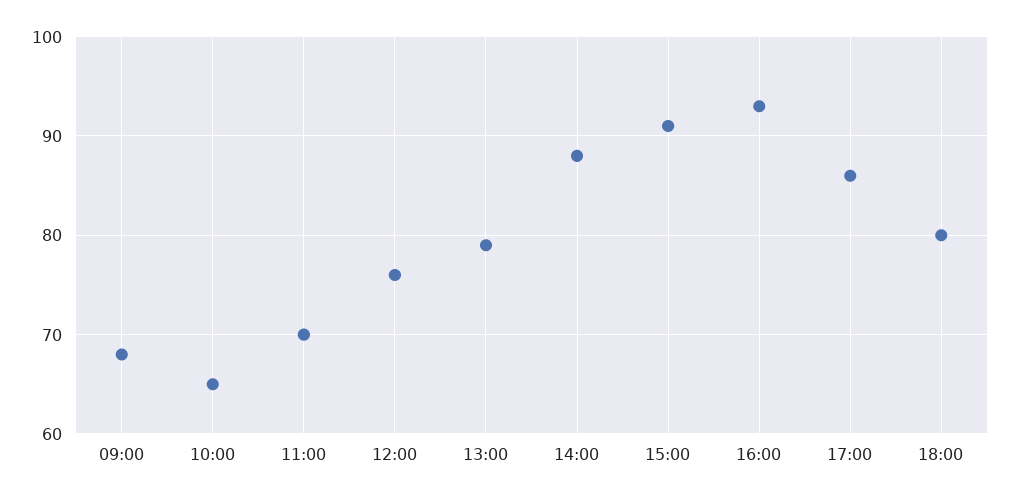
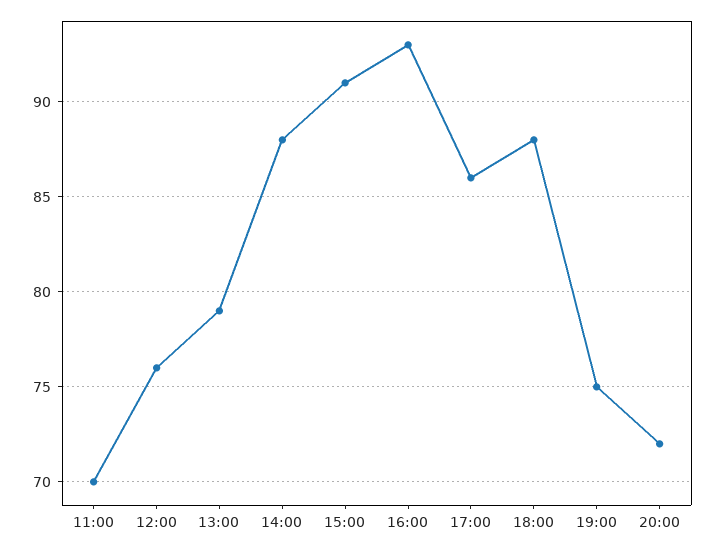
09:00: 68 -> none
10:00: 65 -> none
18:00: 80 -> 88
19:00: none -> 75
20:00: none -> 72

